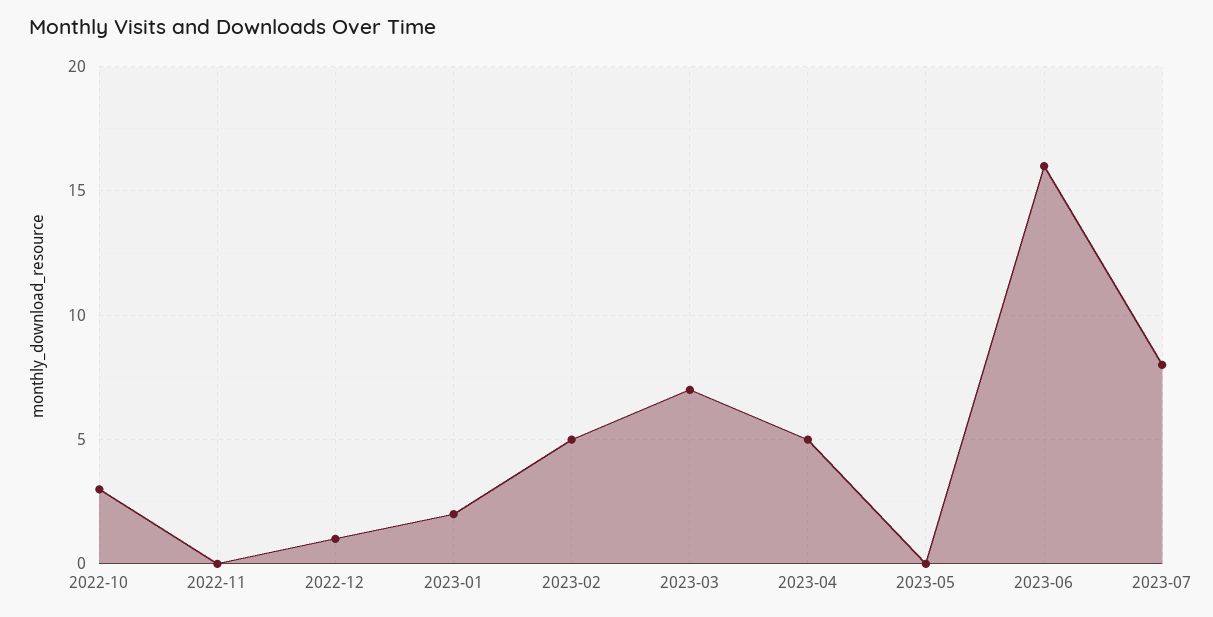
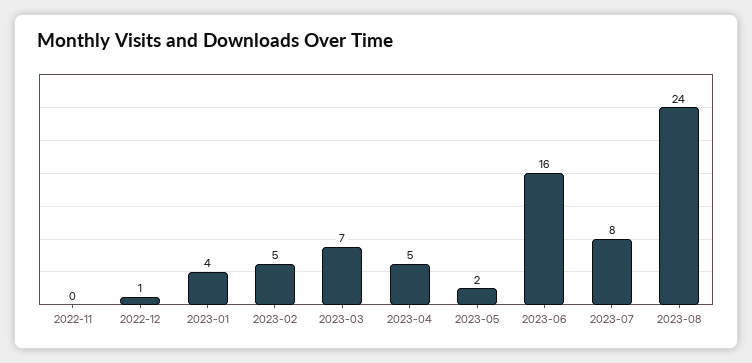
2022-10: 3 -> none
2023-01: 2 -> 4
2023-05: 0 -> 2
2023-08: none -> 24

